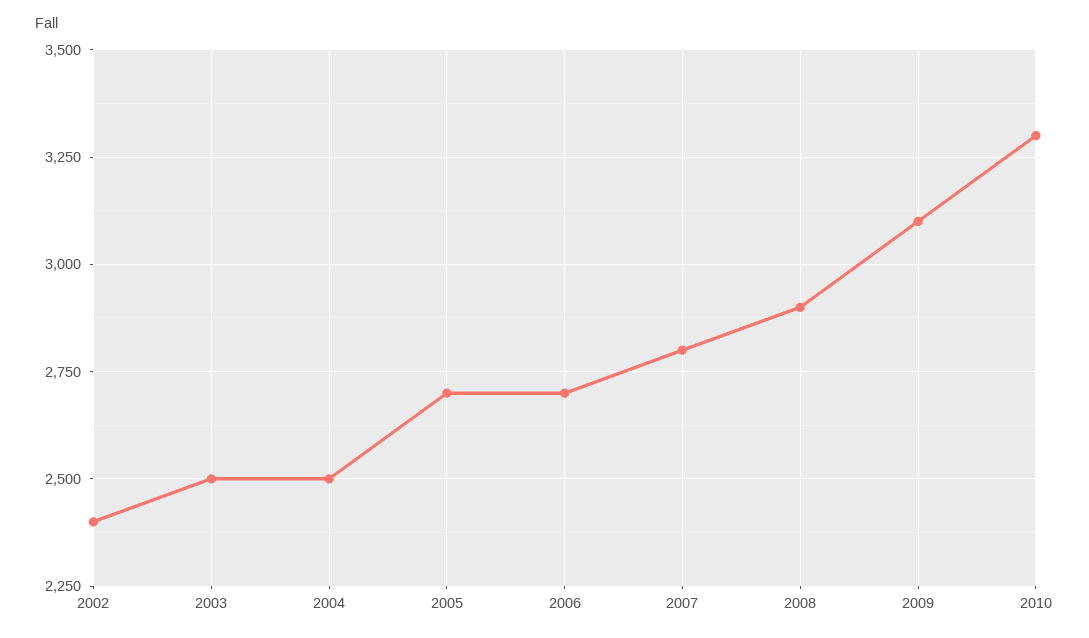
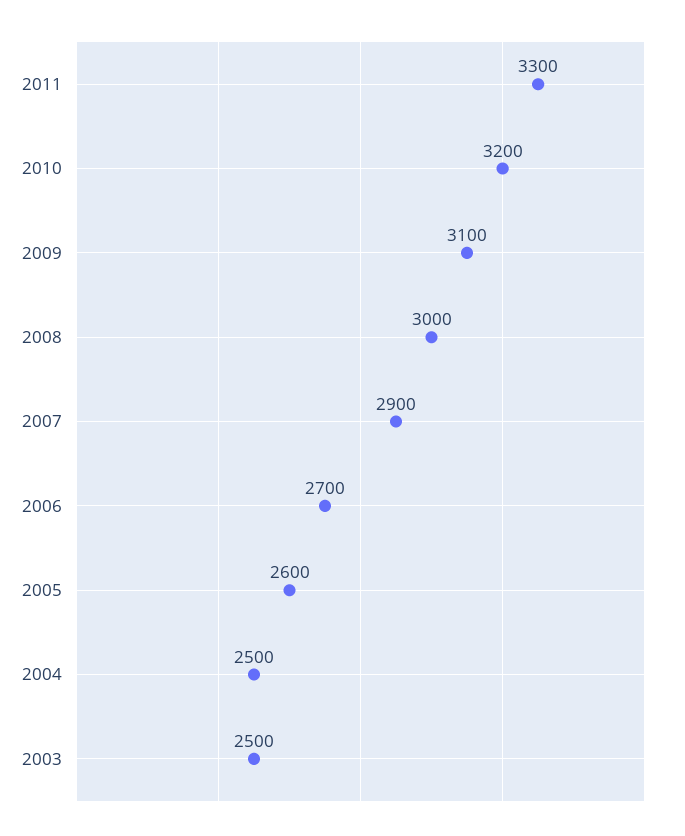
2002: 2400 -> none
2005: 2700 -> 2600
2007: 2800 -> 2900
2008: 2900 -> 3000
2010: 3300 -> 3200
2011: none -> 3300

